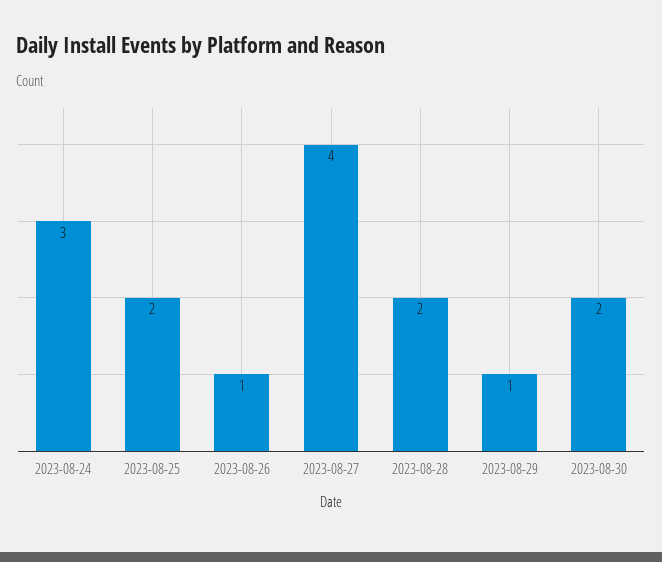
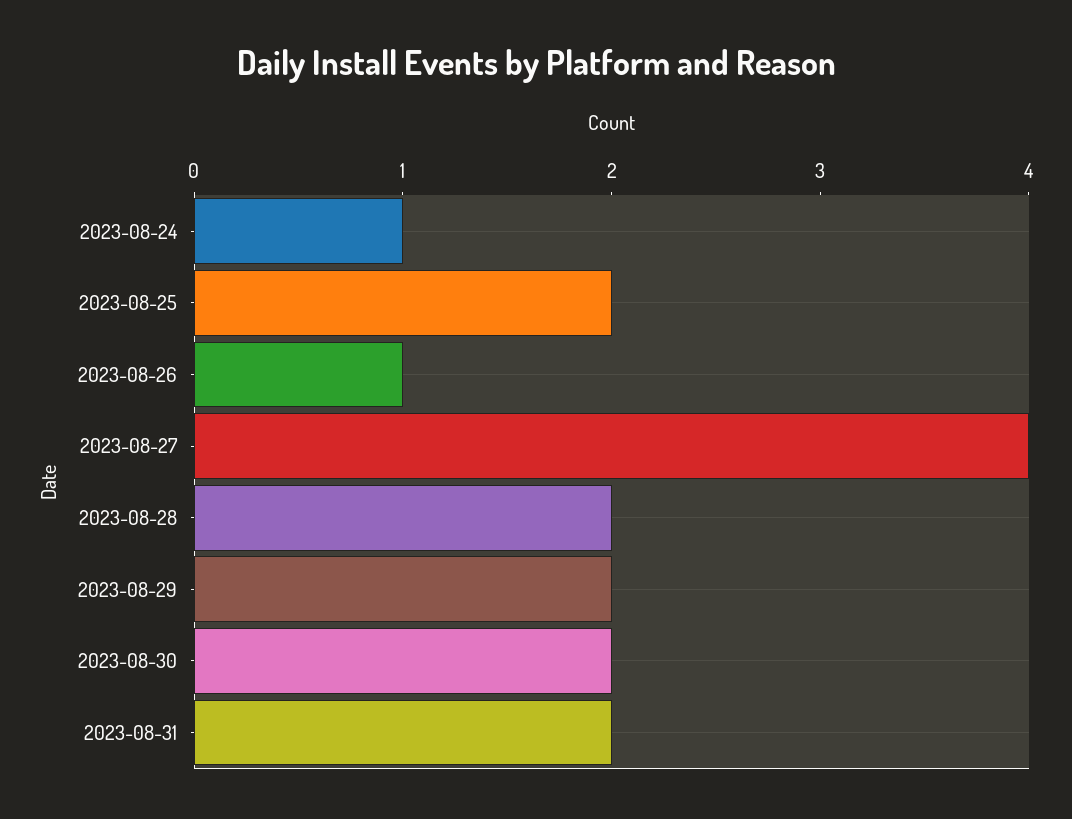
2023-08-24: 3 -> 1
2023-08-29: 1 -> 2
2023-08-31: none -> 2

